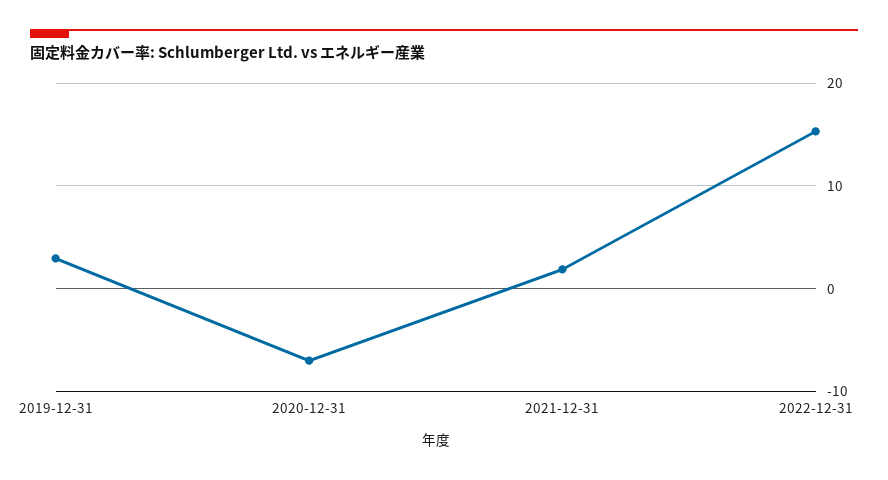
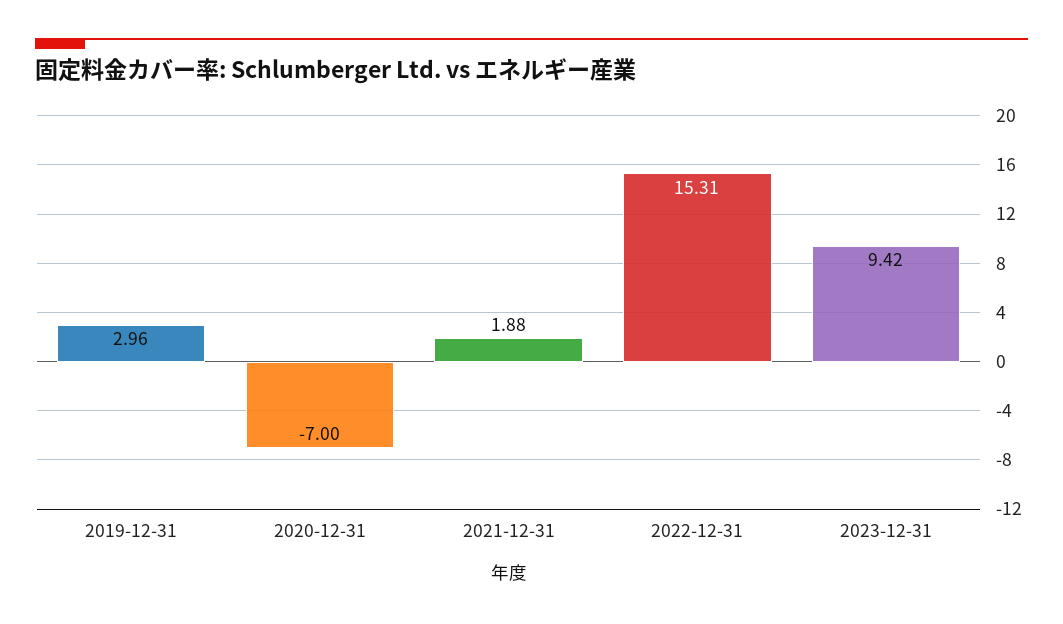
2023-12-31: none -> 9.42

